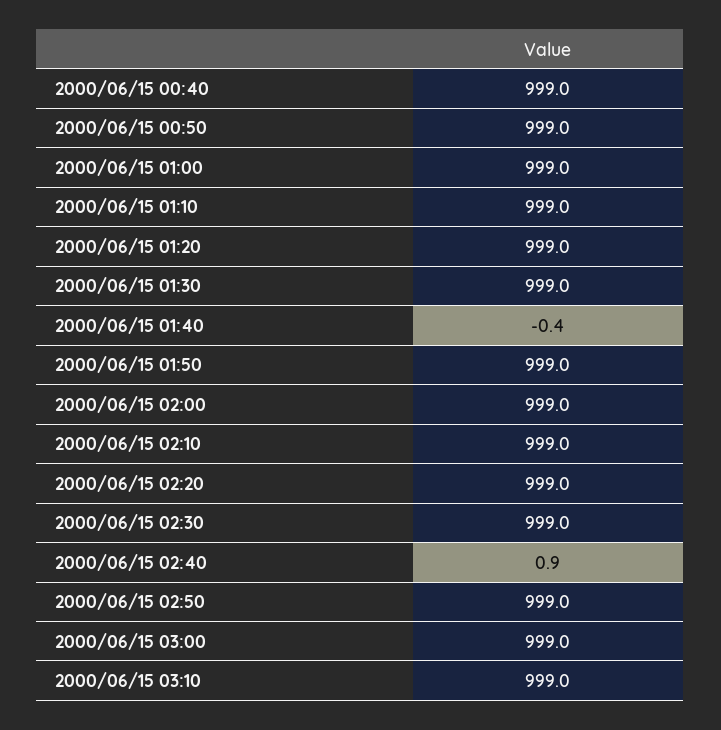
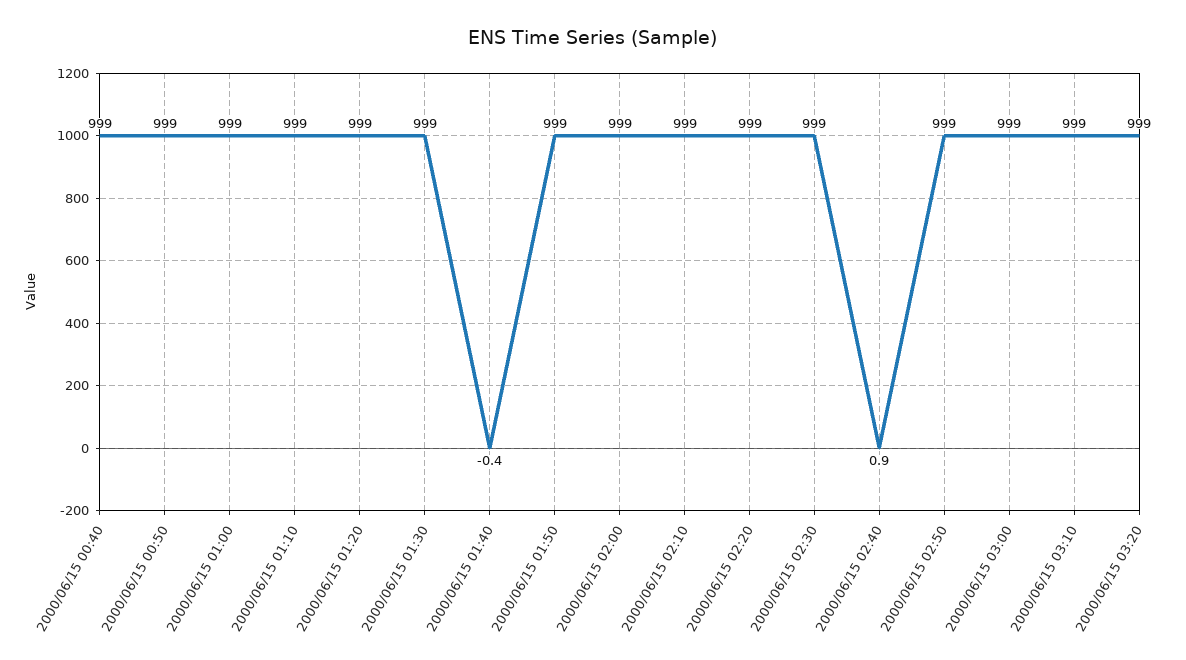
2000/06/15 03:20: none -> 999

